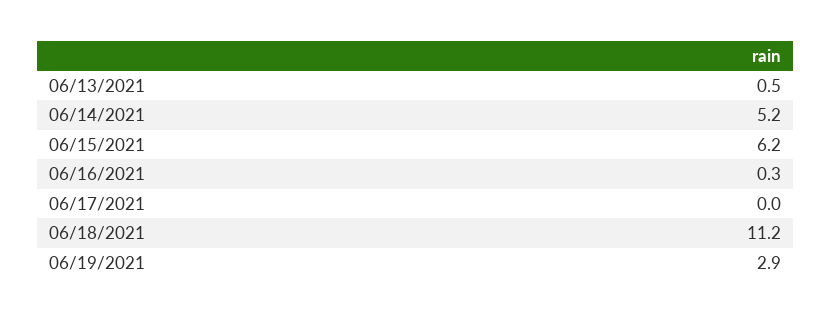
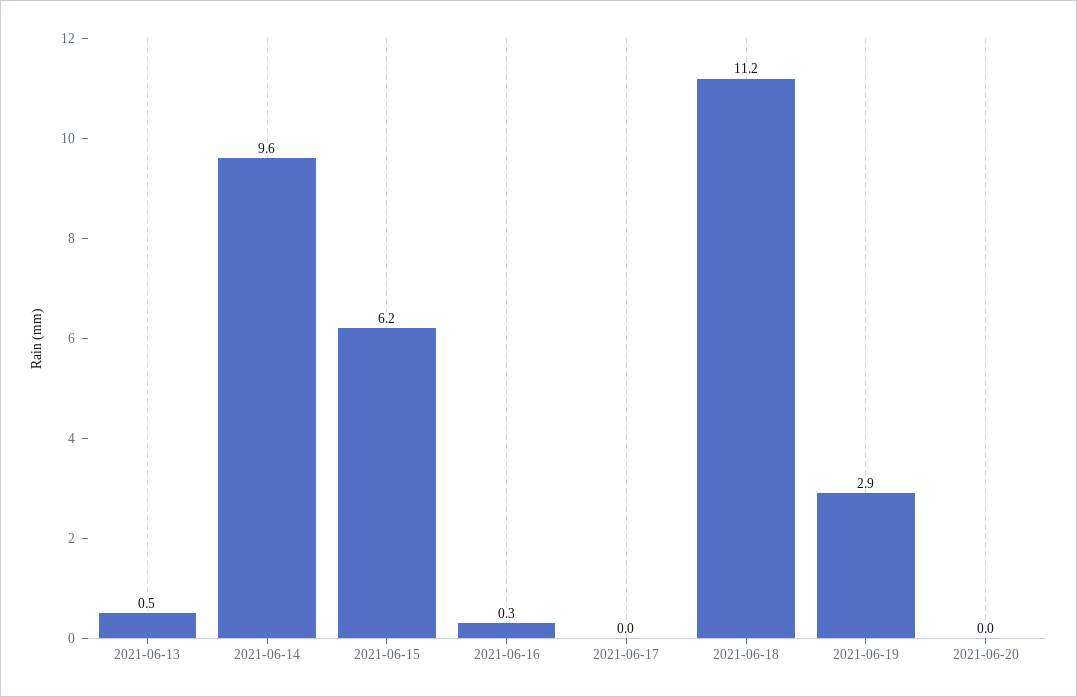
06/14/2021: 5.2 -> 9.6
2021-06-20: none -> 0

